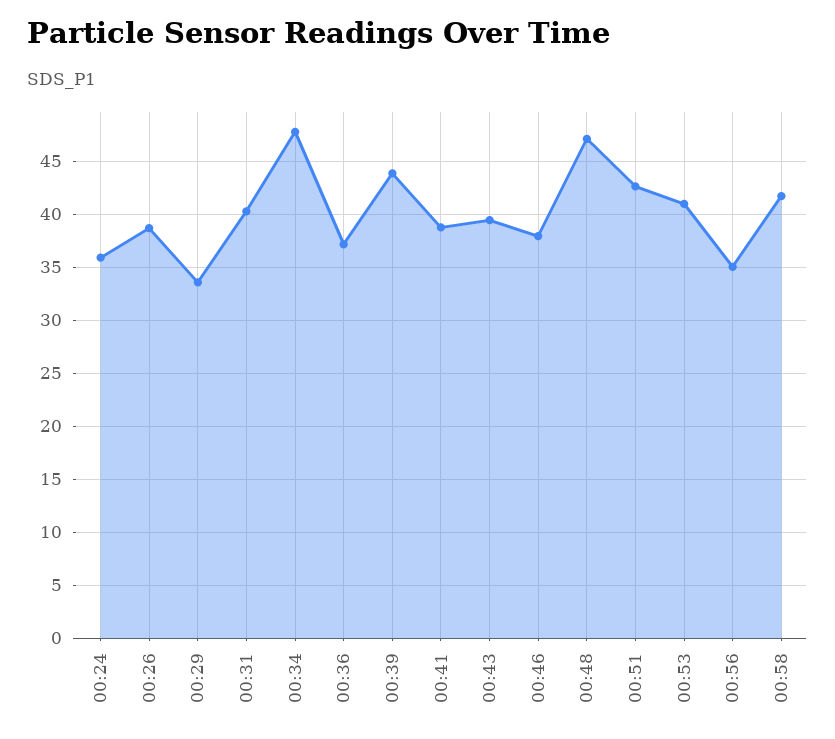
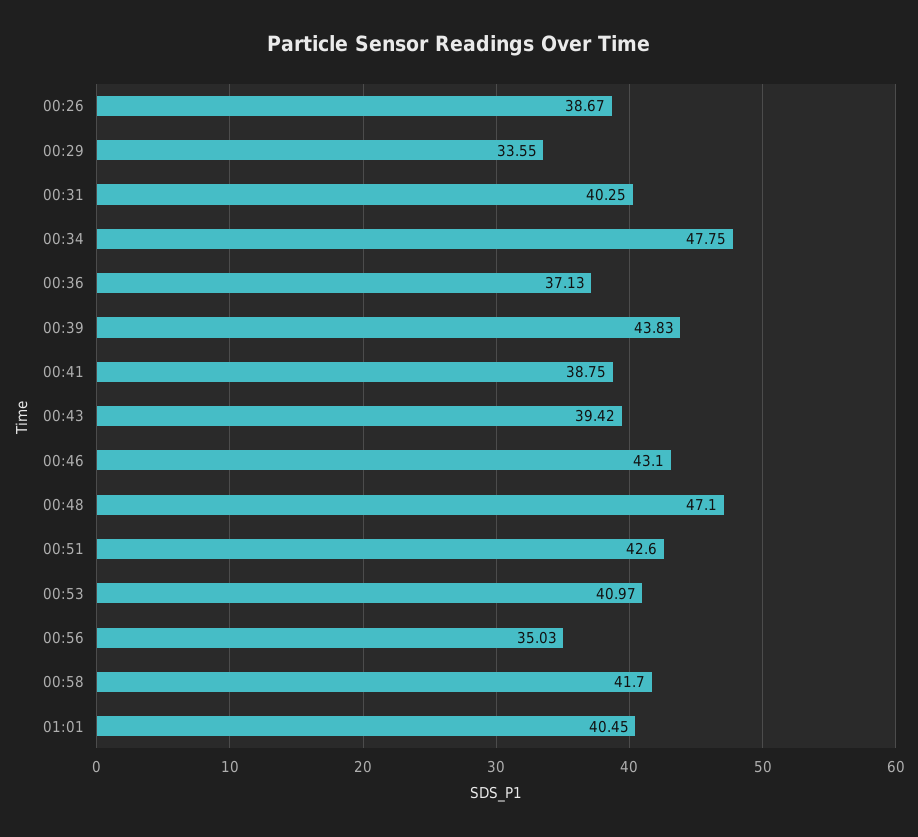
00:24: 36 -> none
00:46: 38 -> 43.1
01:01: none -> 40.45

